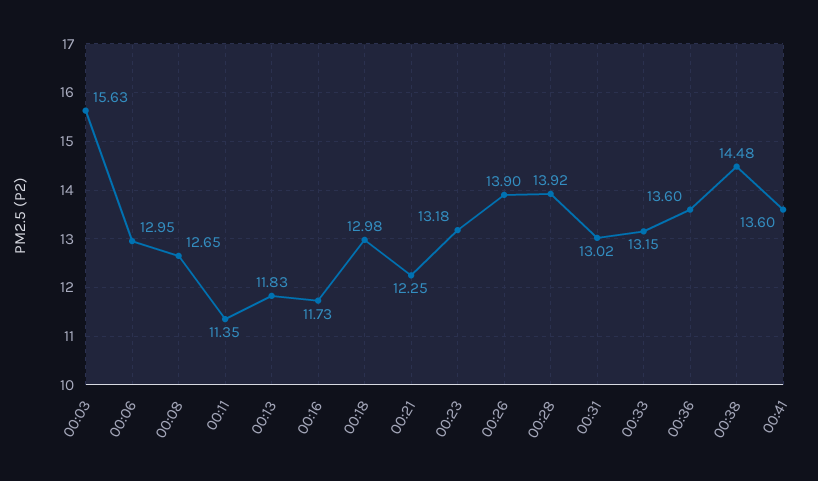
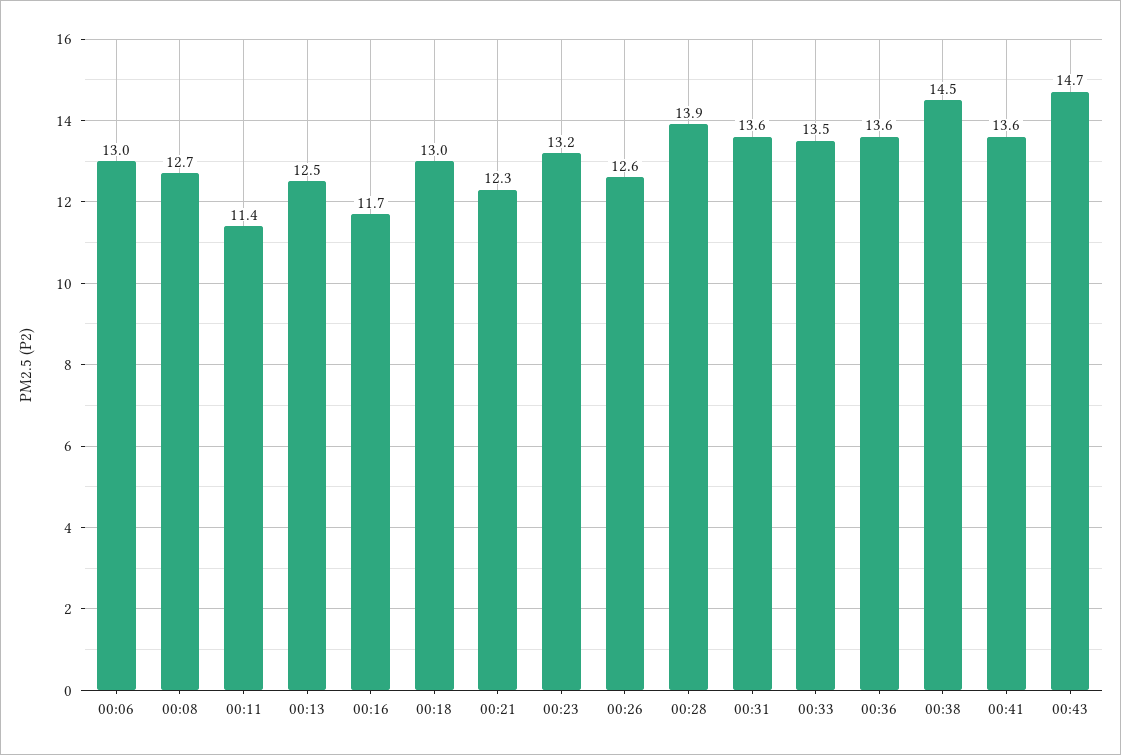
00:03: 15.63 -> none
00:13: 11.83 -> 12.5
00:26: 13.9 -> 12.6
00:31: 13.02 -> 13.6
00:33: 13.15 -> 13.5
00:43: none -> 14.7

